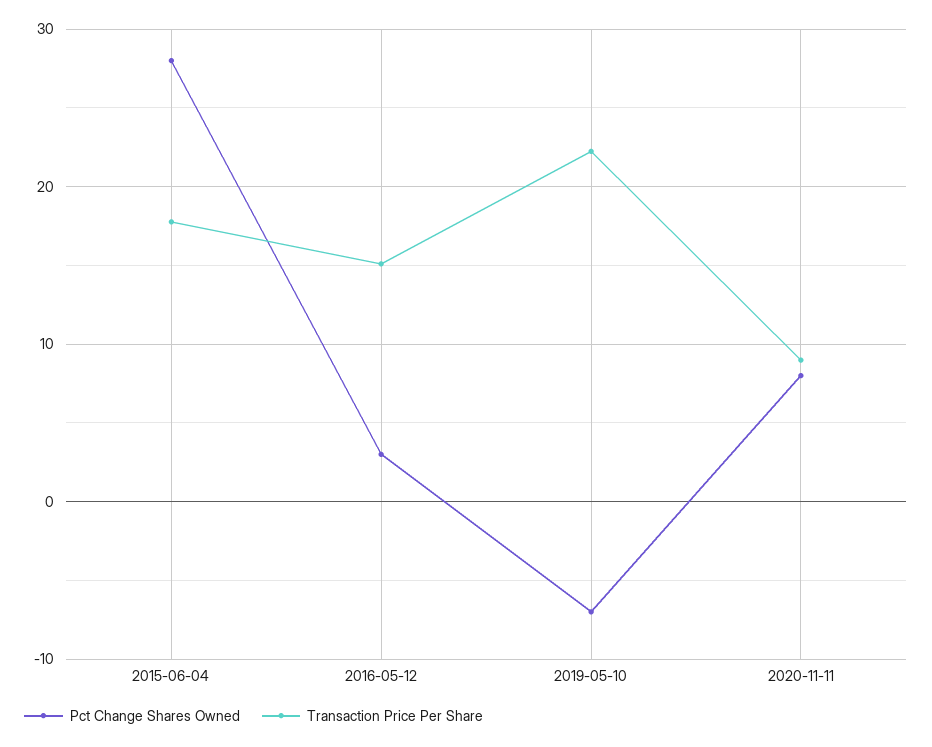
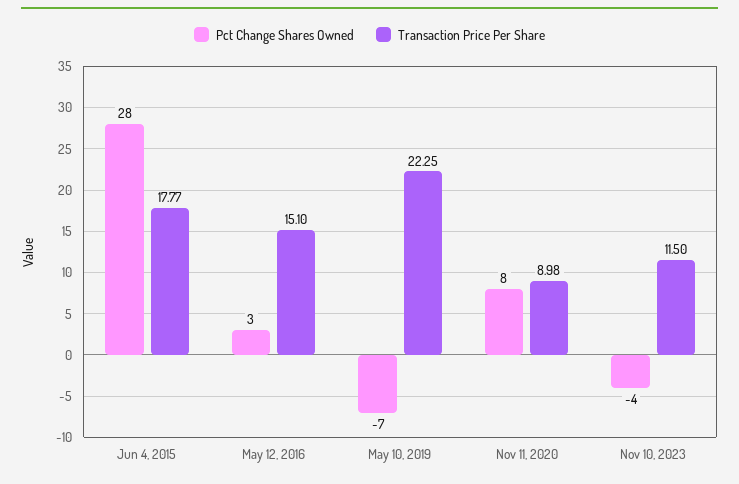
Pct Change Shares Owned, Nov 10, 2023: none -> -4
Transaction Price Per Share, Nov 10, 2023: none -> 11.5

